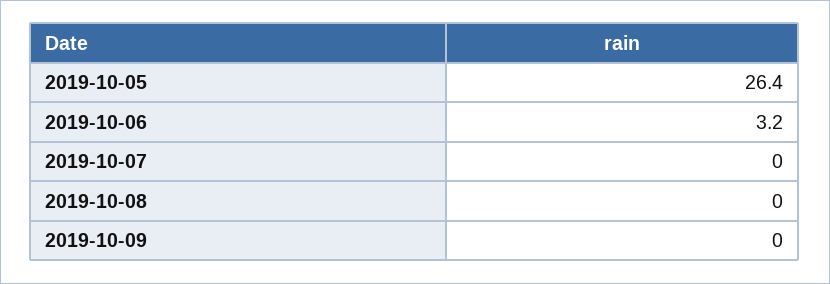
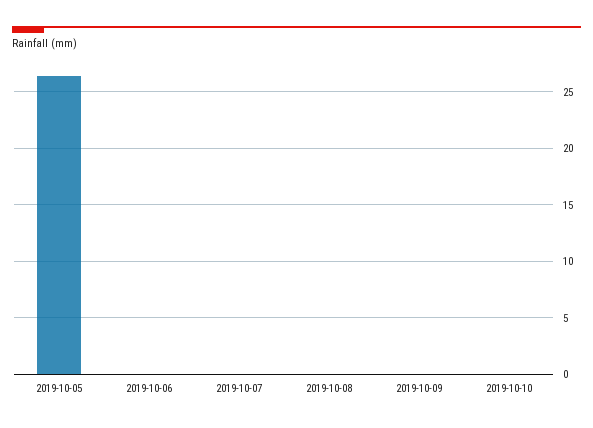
2019-10-06: 3.2 -> 0
2019-10-10: none -> 0

